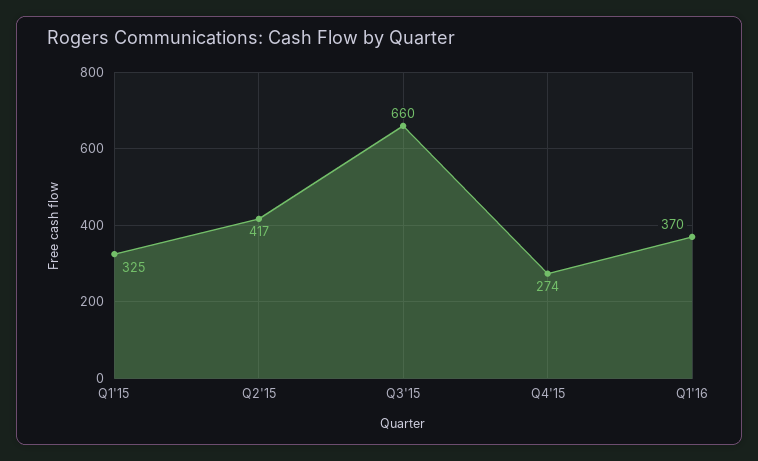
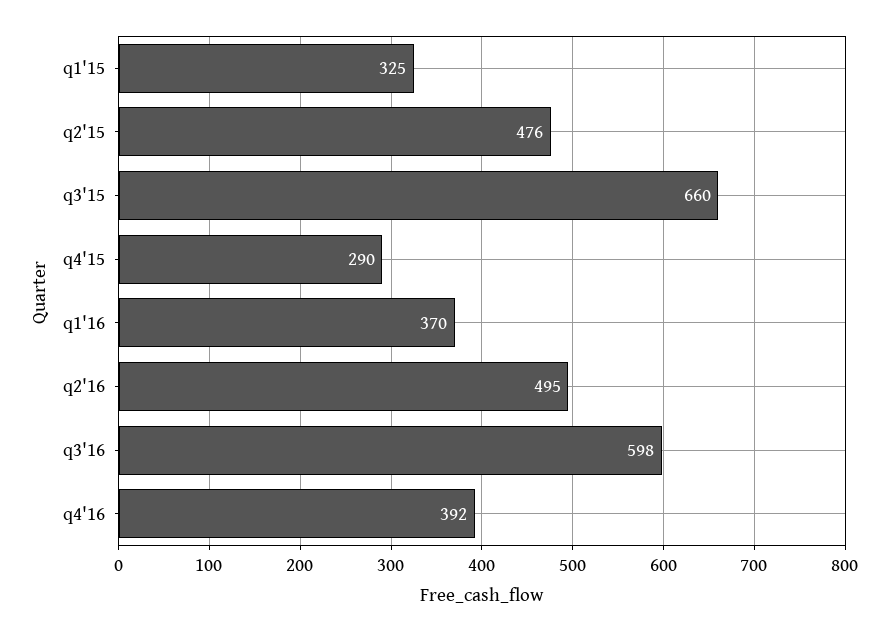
Q2'15: 417 -> 476
Q4'15: 274 -> 290
q2'16: none -> 495
q3'16: none -> 598
q4'16: none -> 392

